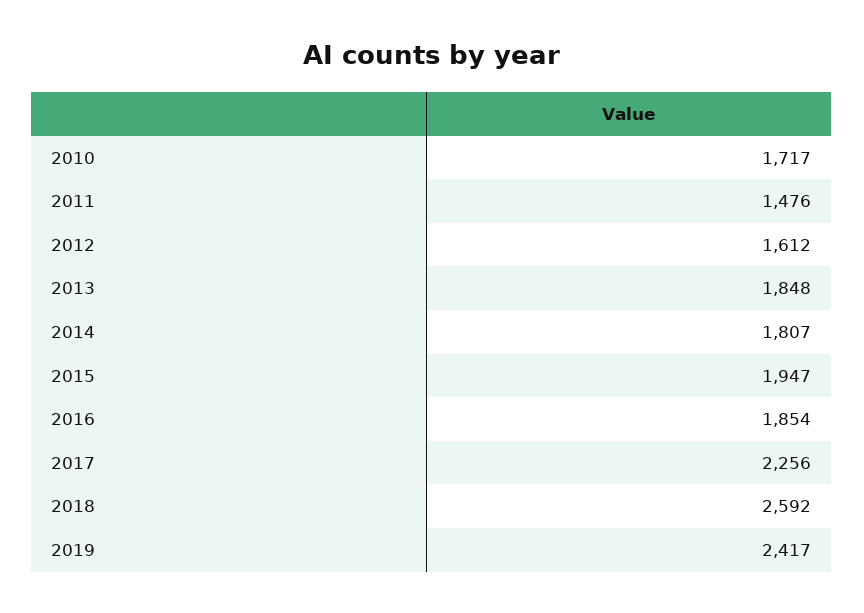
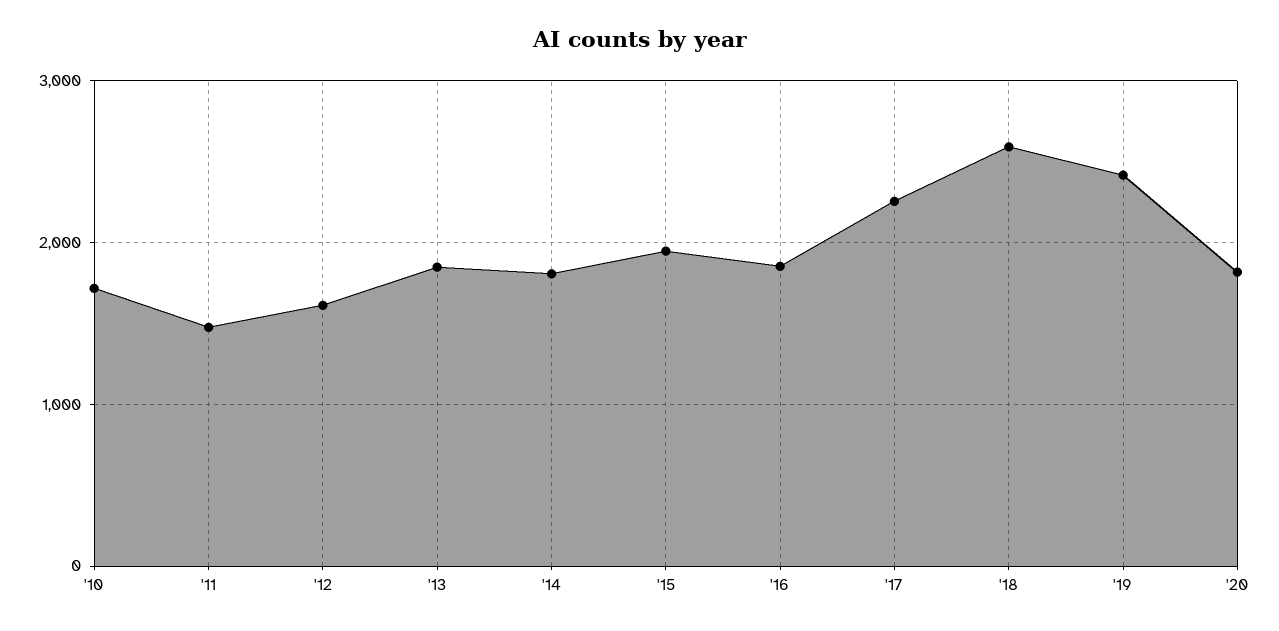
'20: none -> 1800

